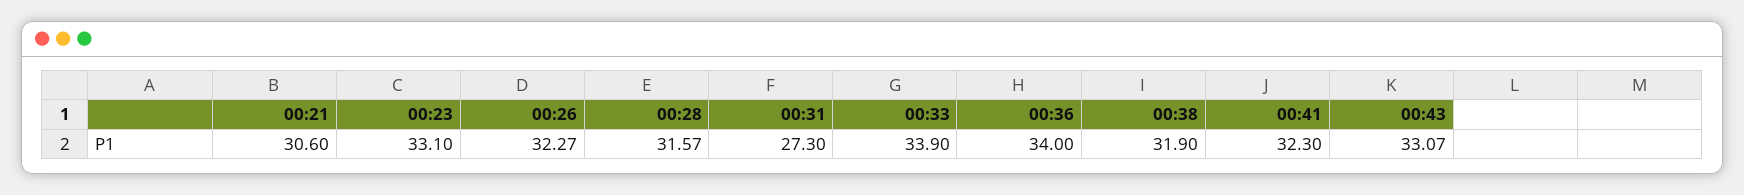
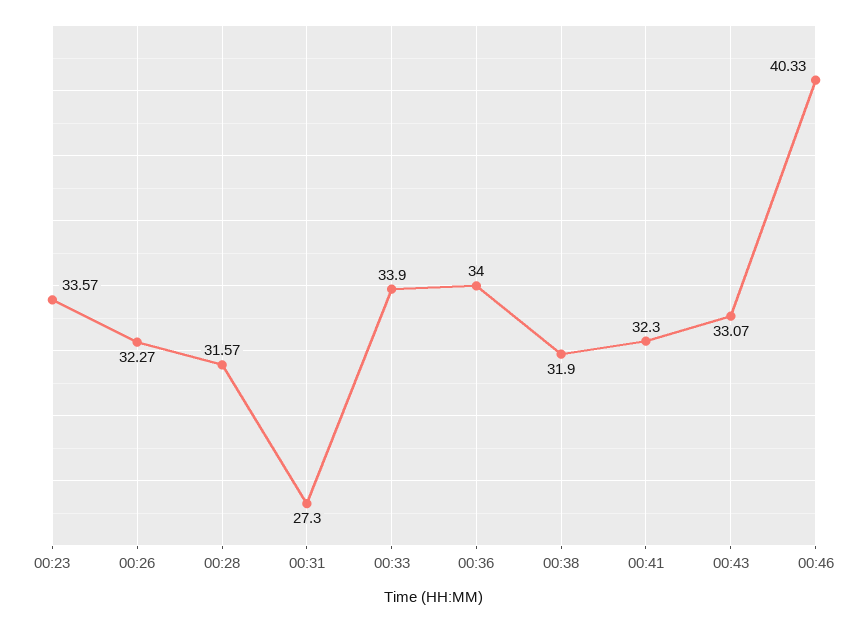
00:21: 30.6 -> none
00:23: 33.1 -> 33.57
00:46: none -> 40.33

